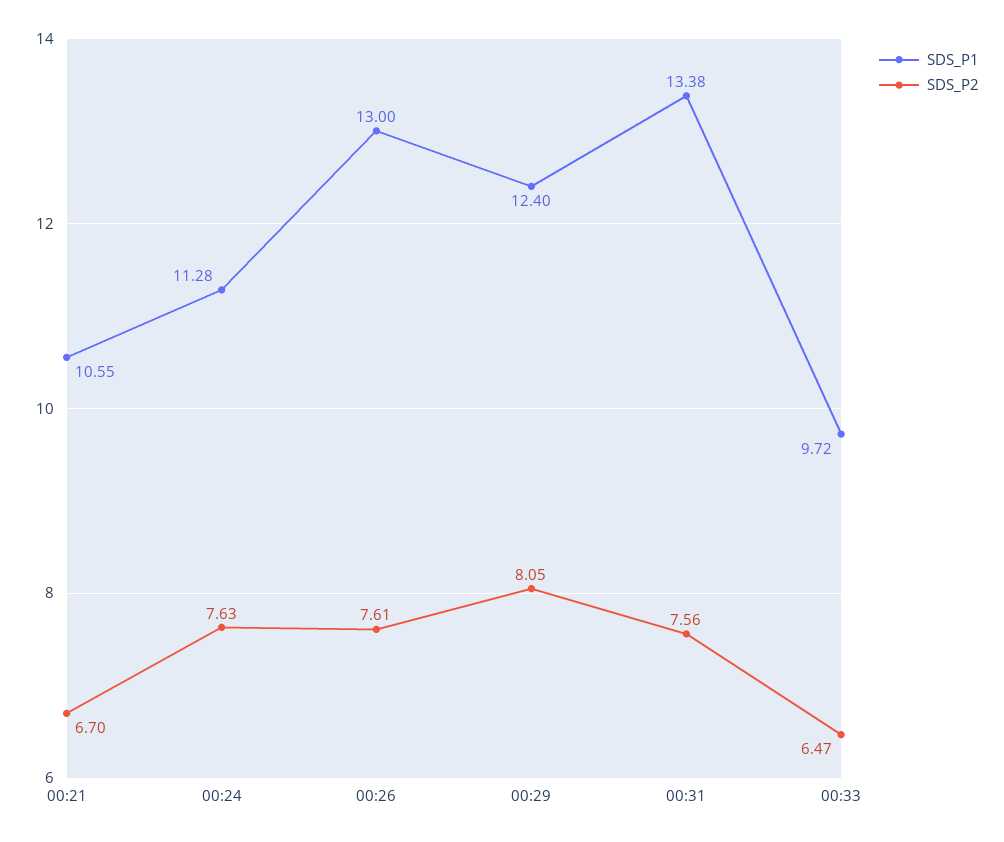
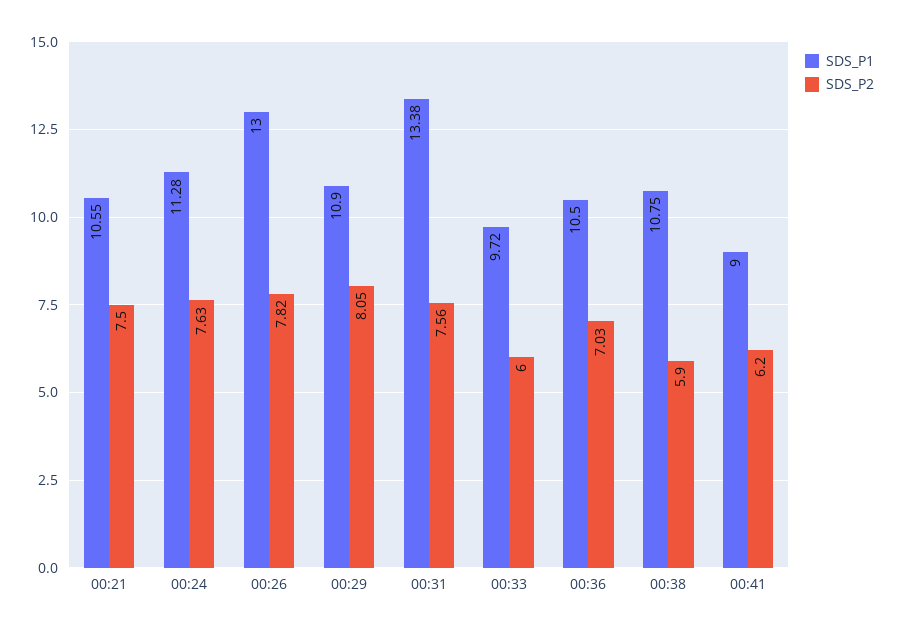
SDS_P2, 00:21: 6.7 -> 7.5
SDS_P2, 00:26: 7.61 -> 7.82
SDS_P1, 00:29: 12.4 -> 10.9
SDS_P2, 00:33: 6.47 -> 6
SDS_P1, 00:36: none -> 10.5
SDS_P2, 00:36: none -> 7.03
SDS_P1, 00:38: none -> 10.75
SDS_P2, 00:38: none -> 5.9
SDS_P1, 00:41: none -> 9
SDS_P2, 00:41: none -> 6.2

